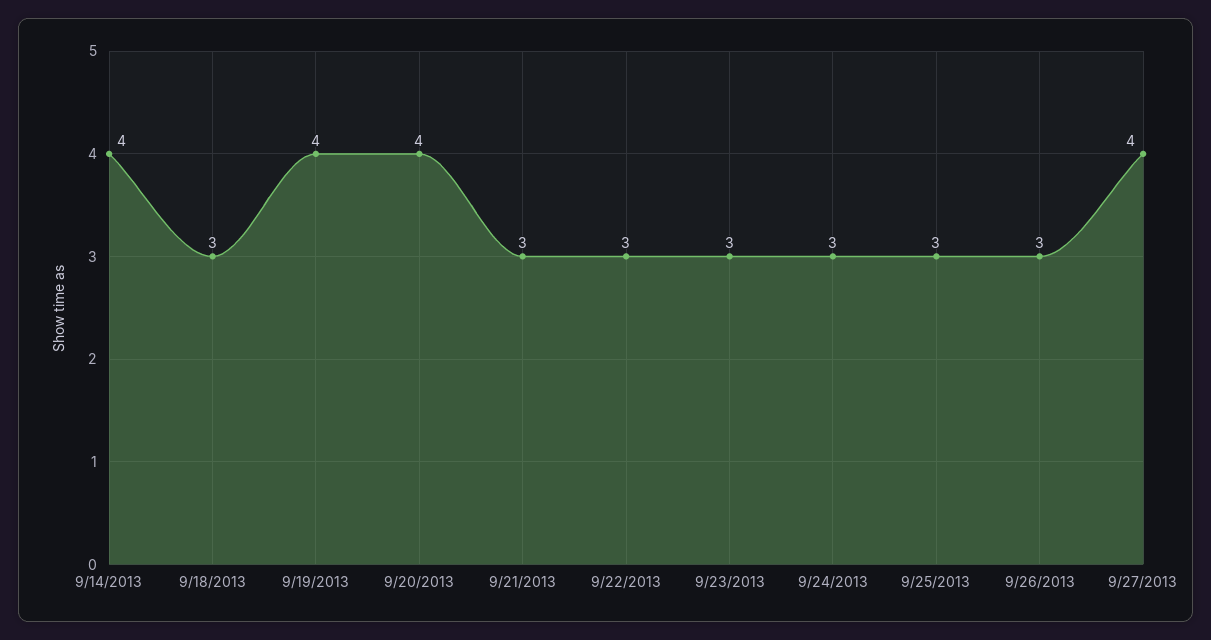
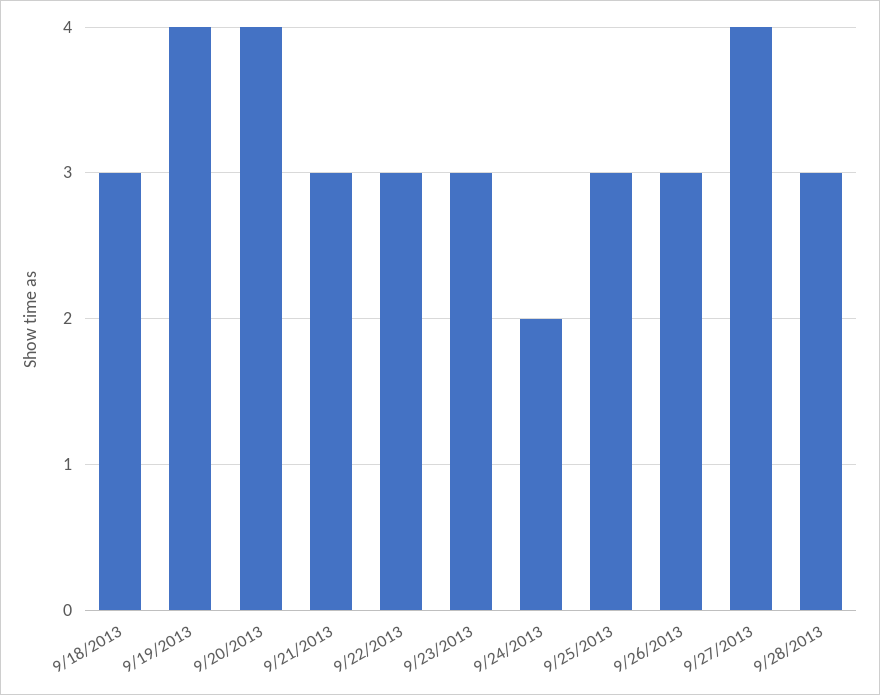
9/14/2013: 4 -> none
9/24/2013: 3 -> 2
9/28/2013: none -> 3

